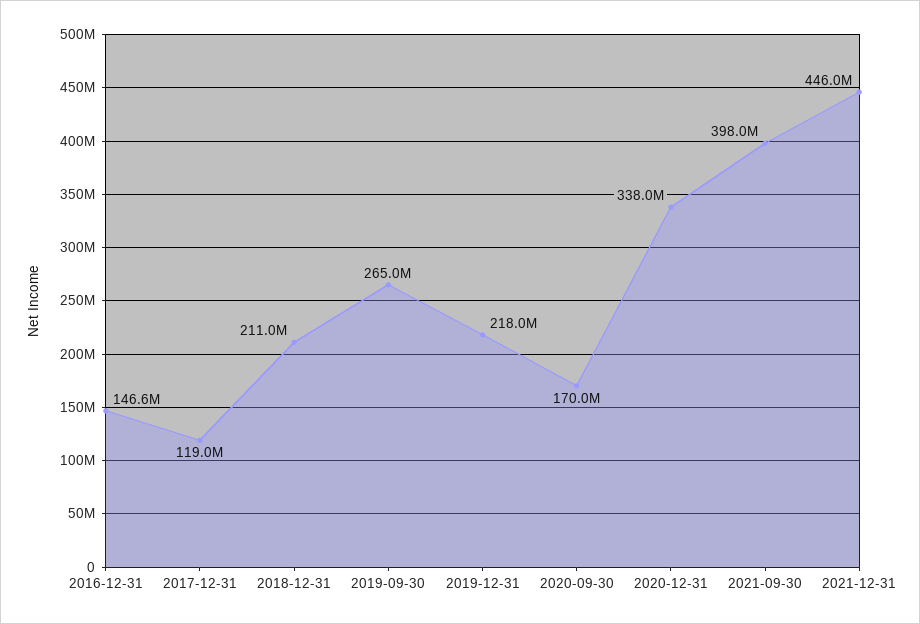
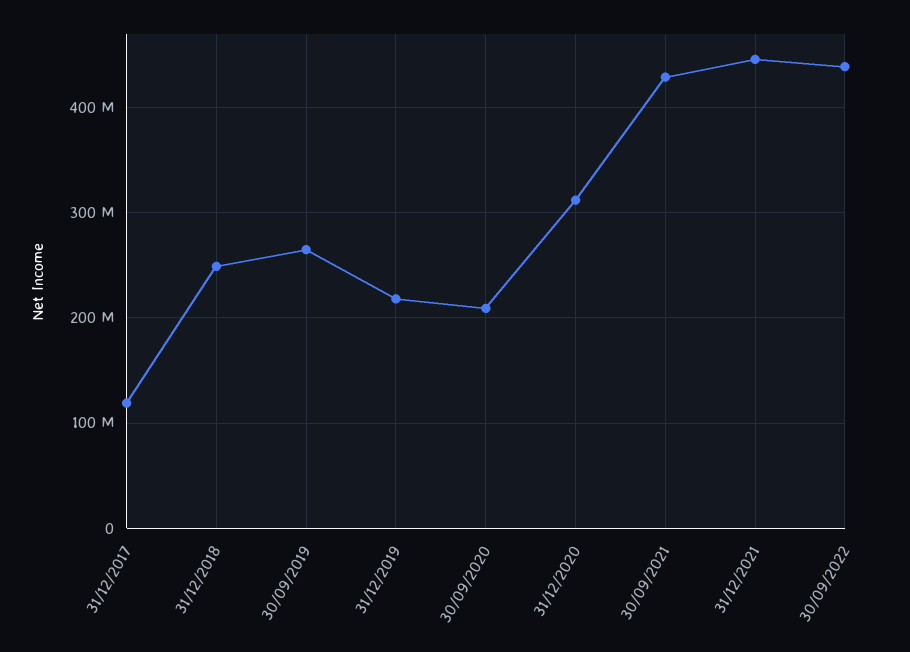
2016-12-31: 146600000 -> none
2018-12-31: 211000000 -> 250000000
2020-09-30: 170000000 -> 210000000
2020-12-31: 338000000 -> 310000000
2021-09-30: 398000000 -> 430000000
30/09/2022: none -> 440000000

